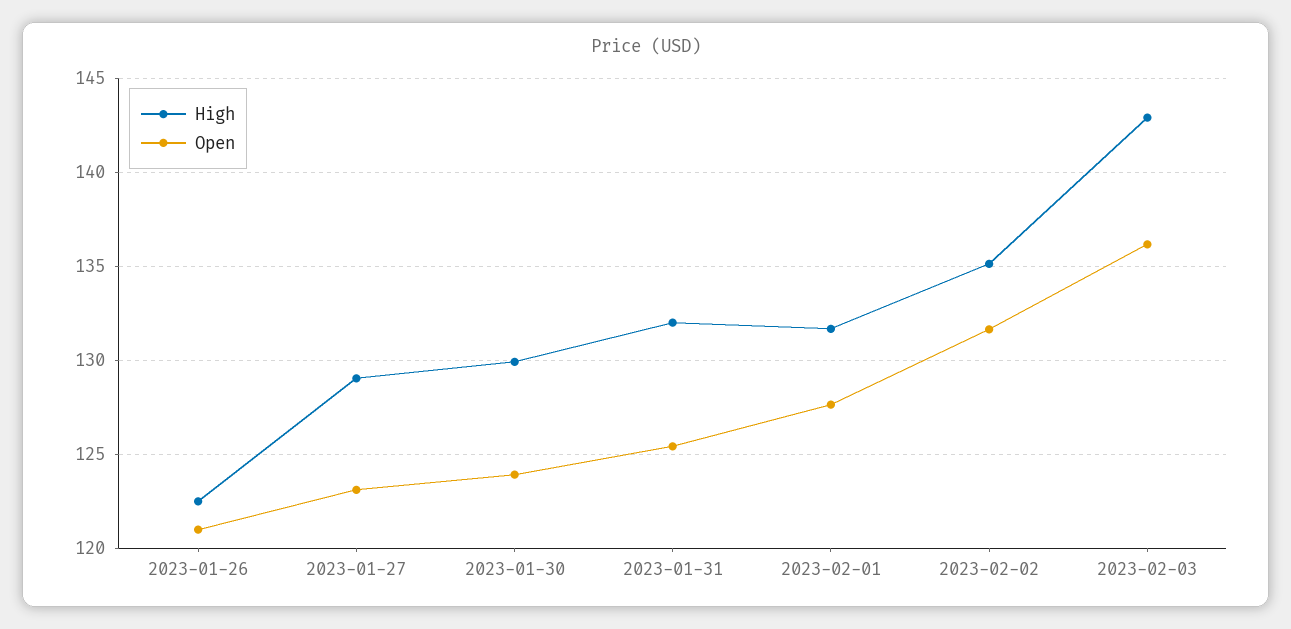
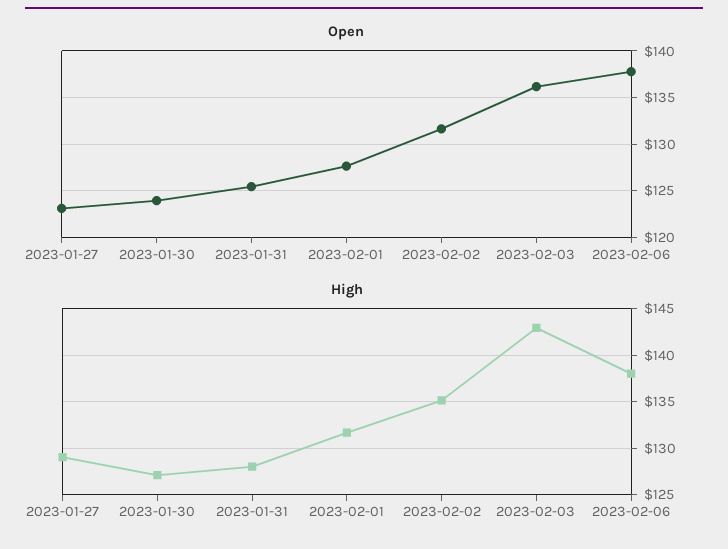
High, 2023-01-26: 122.5 -> none
Open, 2023-01-26: 121 -> none
High, 2023-01-30: 130 -> 127
High, 2023-01-31: 132 -> 128
Open, 2023-02-06: none -> 138
High, 2023-02-06: none -> 138

